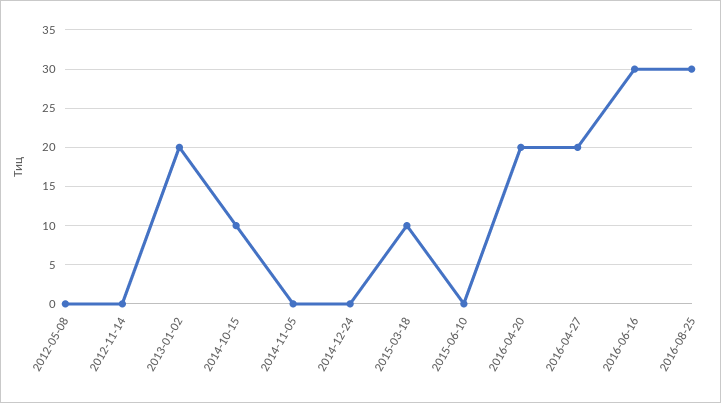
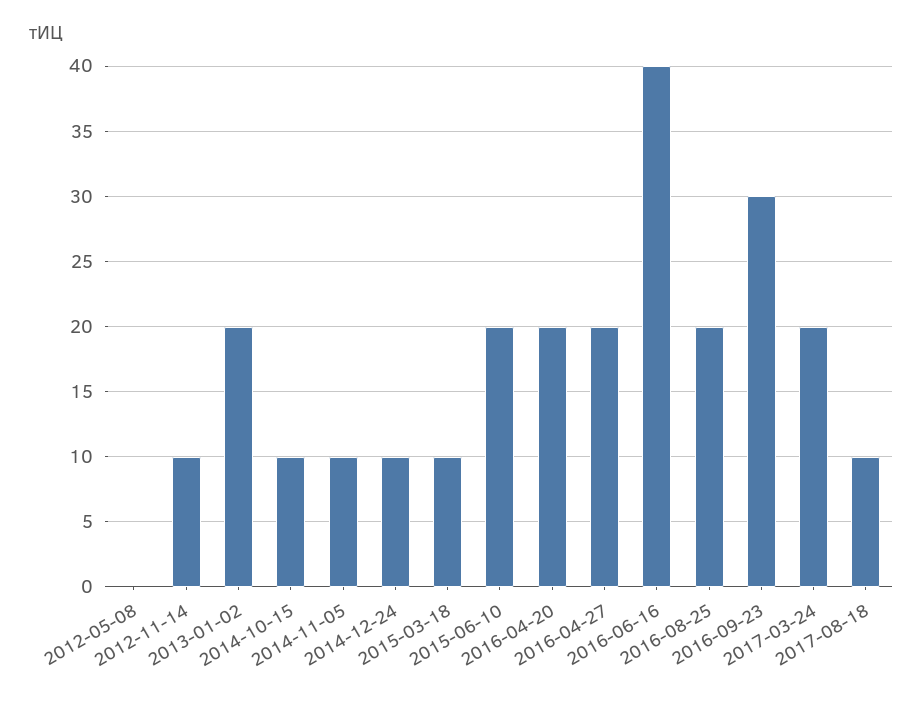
2012-11-14: 0 -> 10
2014-11-05: 0 -> 10
2014-12-24: 0 -> 10
2015-06-10: 0 -> 20
2016-06-16: 30 -> 40
2016-08-25: 30 -> 20
2016-09-23: none -> 30
2017-03-24: none -> 20
2017-08-18: none -> 10

